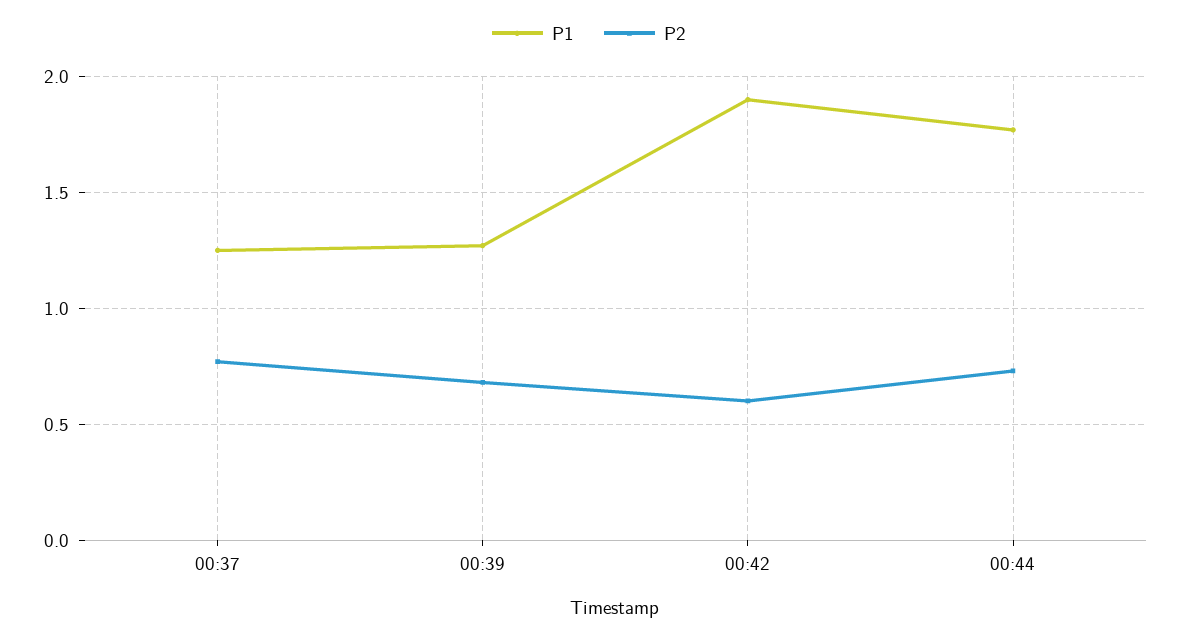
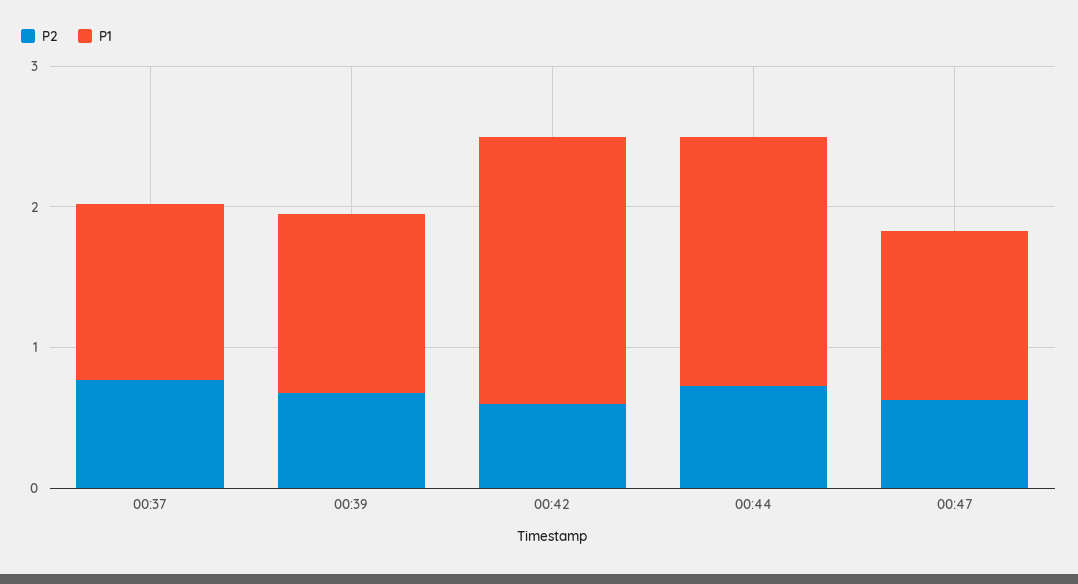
P2, 00:47: none -> 0.6
P1, 00:47: none -> 1.2

